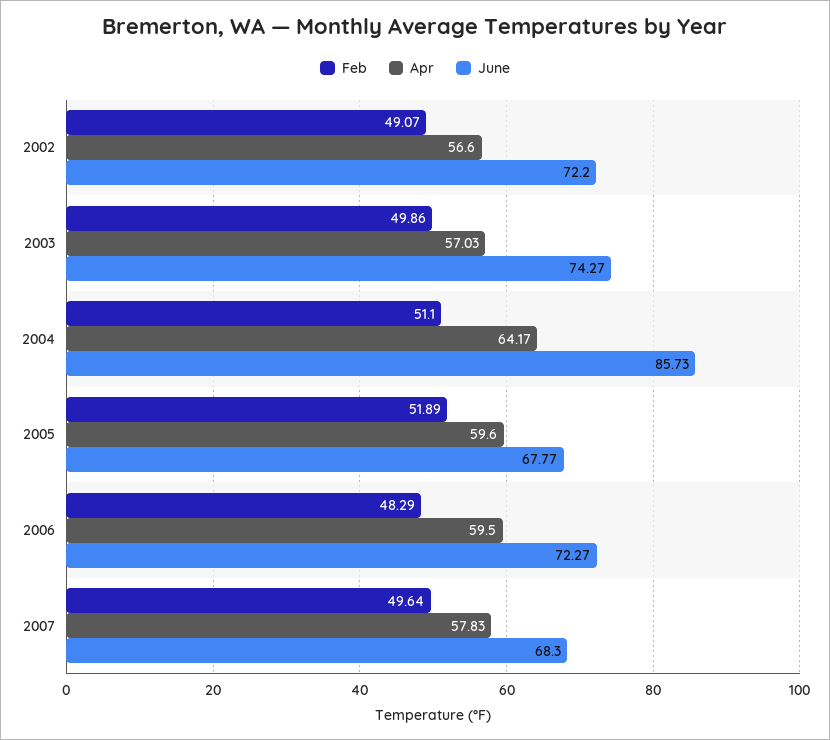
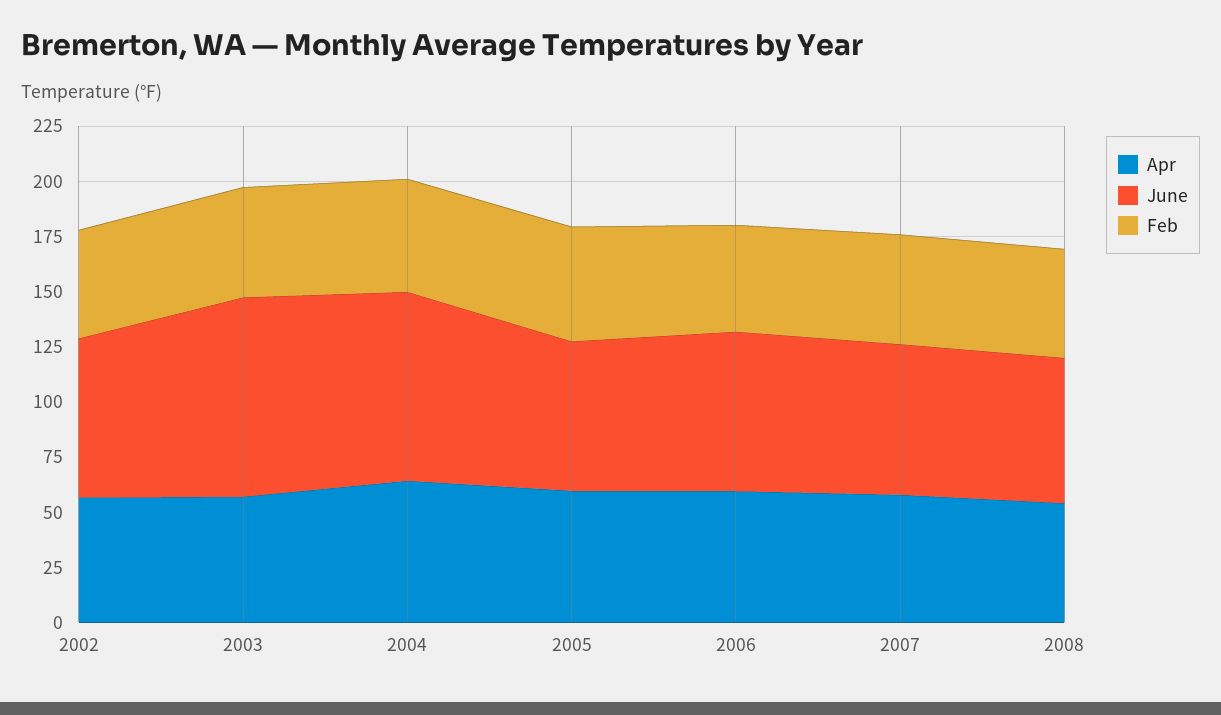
June, 2003: 74.27 -> 90
Apr, 2008: none -> 55
June, 2008: none -> 65
Feb, 2008: none -> 50

